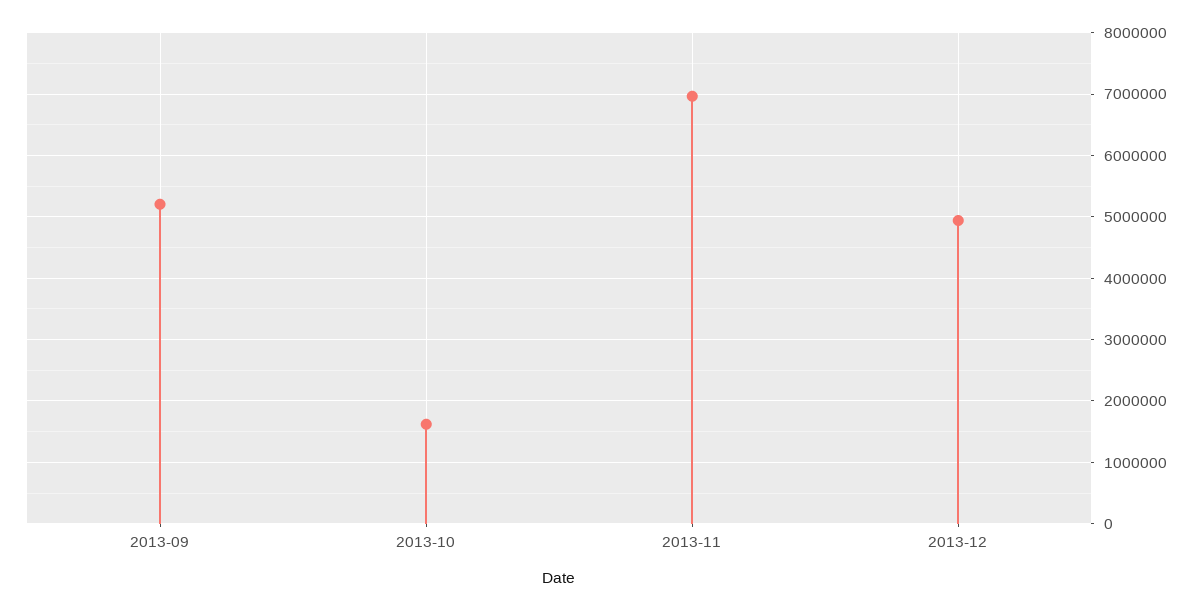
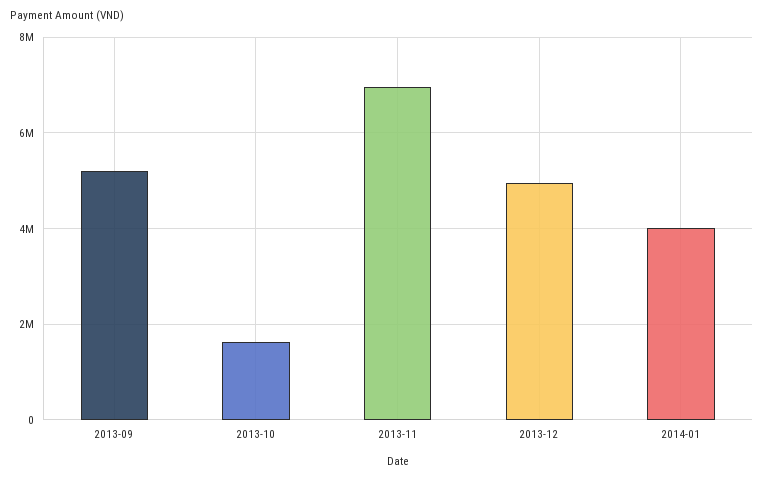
2014-01: none -> 4000000

